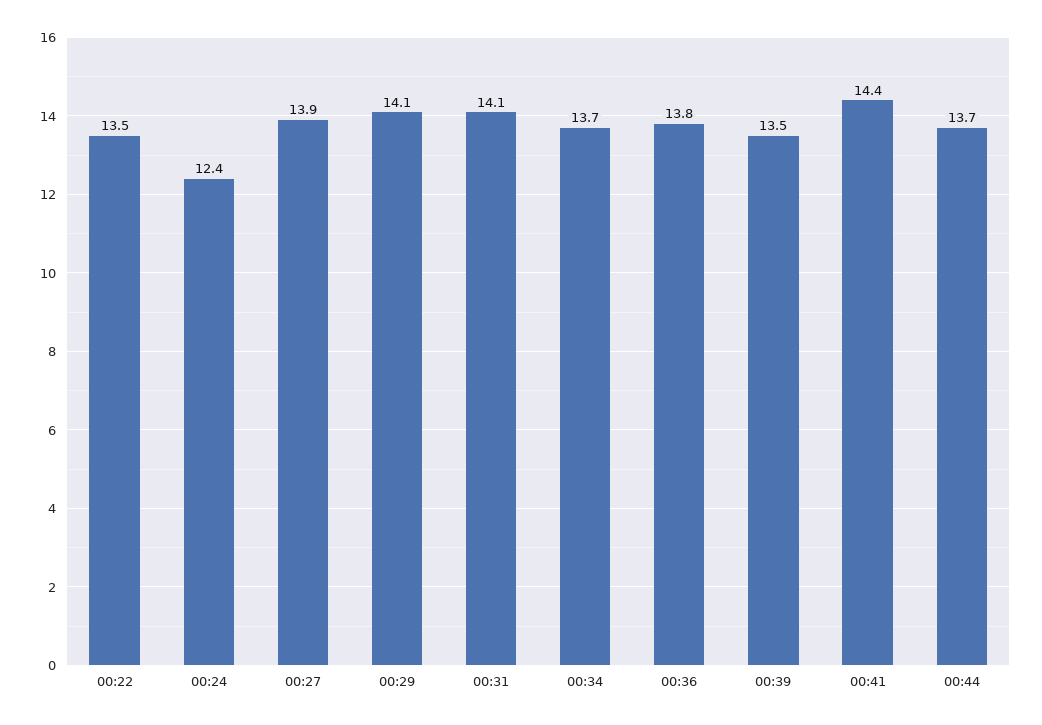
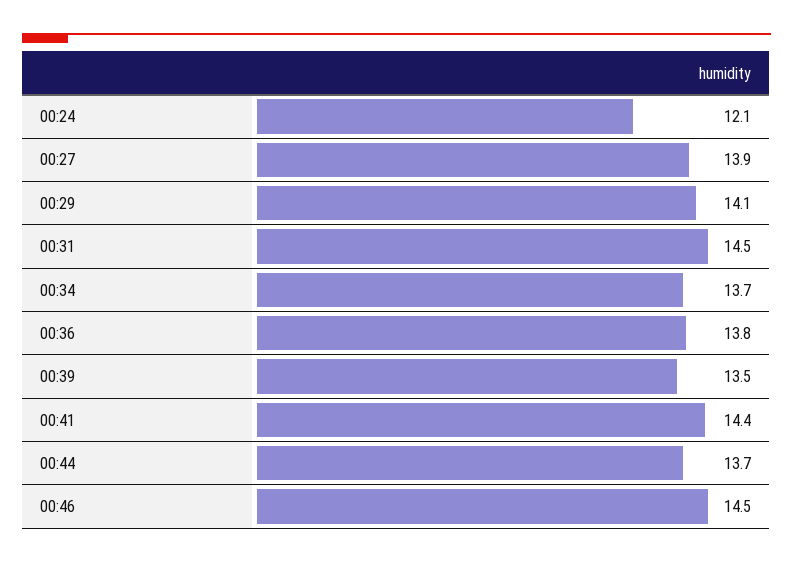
00:22: 13.5 -> none
00:24: 12.4 -> 12.1
00:31: 14.1 -> 14.5
00:46: none -> 14.5

